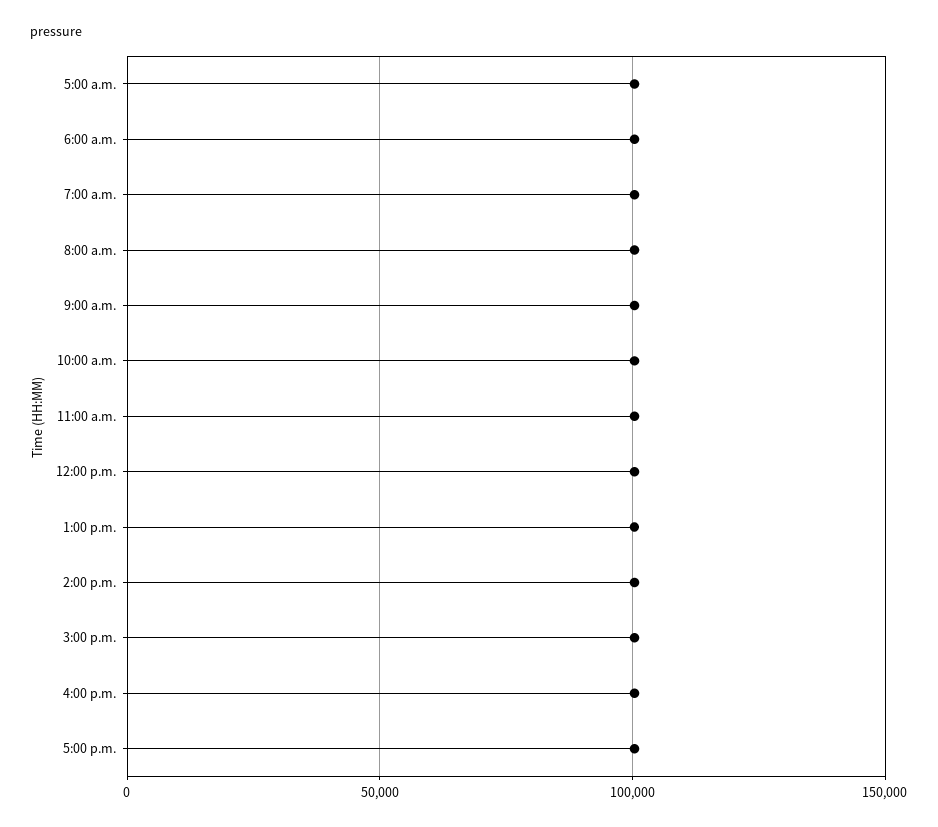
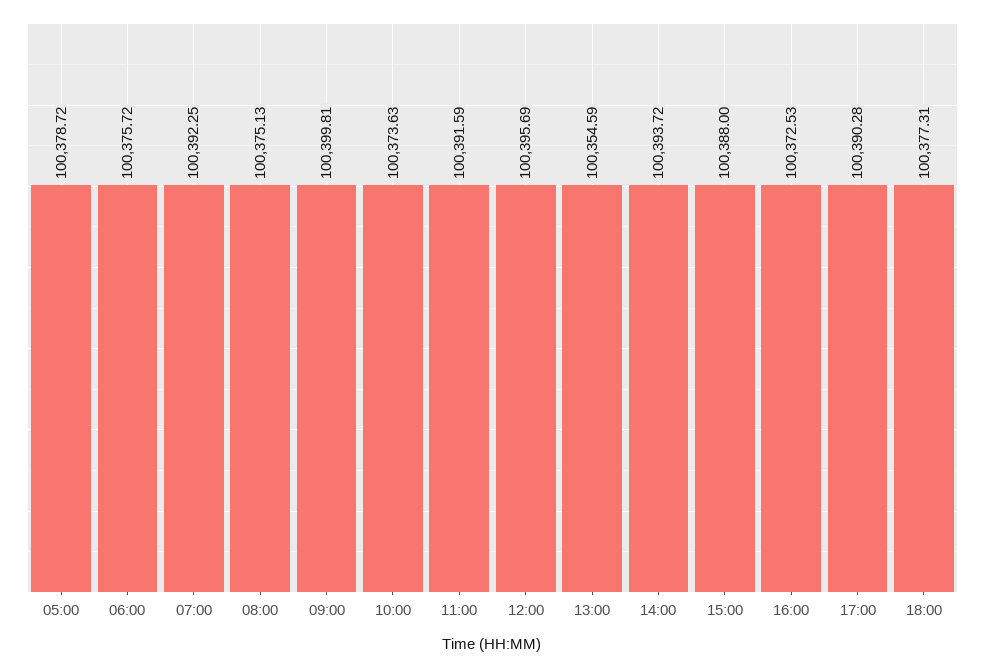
18:00: none -> 100377.31

